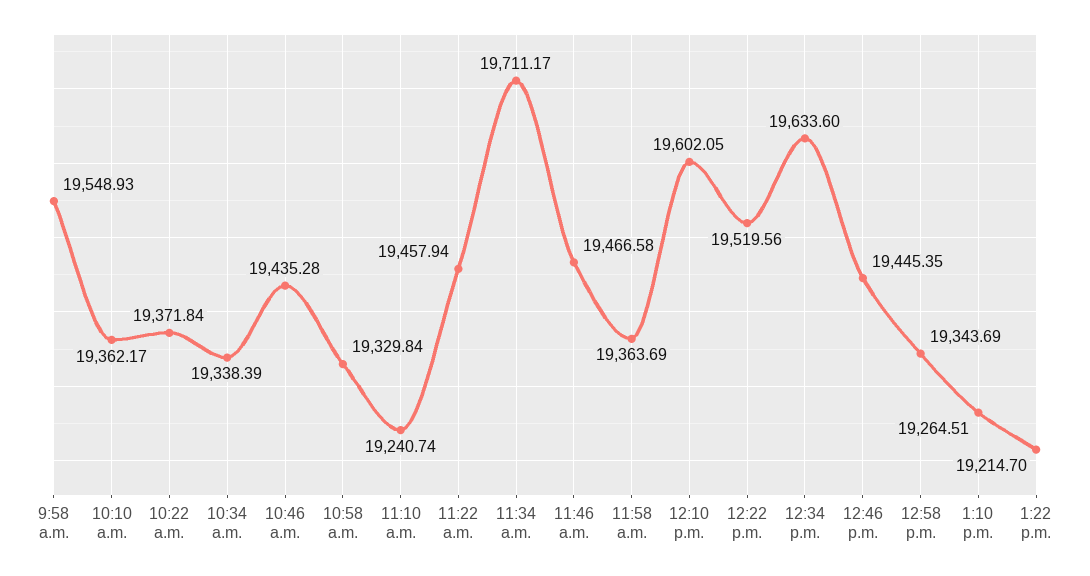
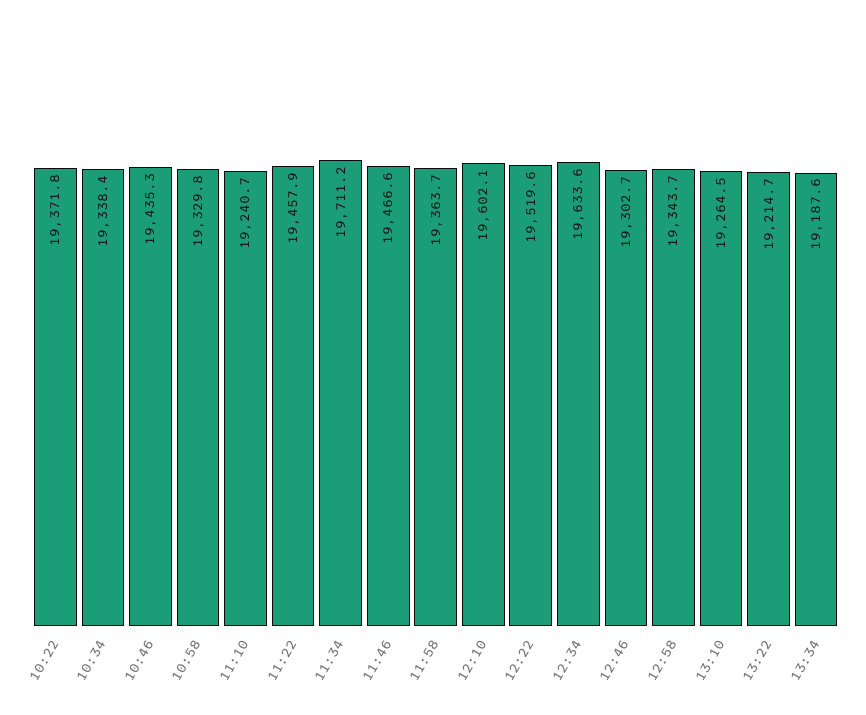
9:58 a.m.: 19548.93 -> none
10:10 a.m.: 19362.17 -> none
12:46 p.m.: 19445.35 -> 19302.7
13:34: none -> 19187.6

